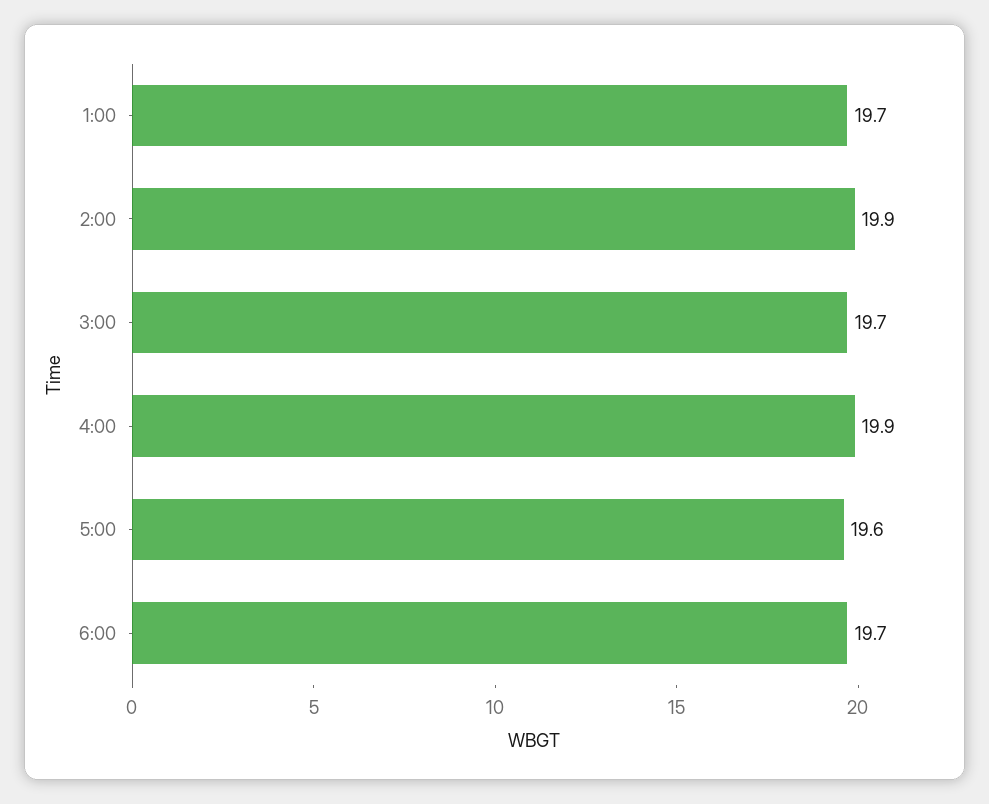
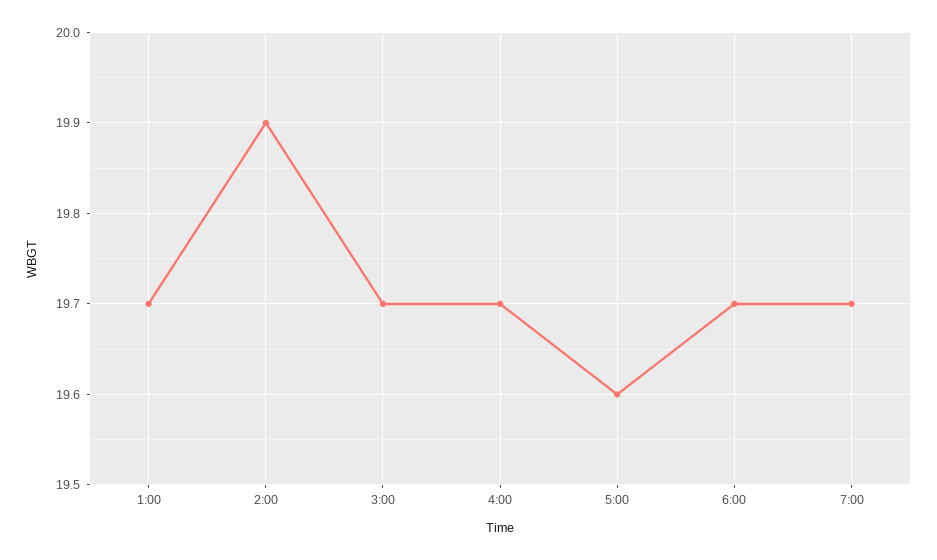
4:00: 19.9 -> 19.7
7:00: none -> 19.7

